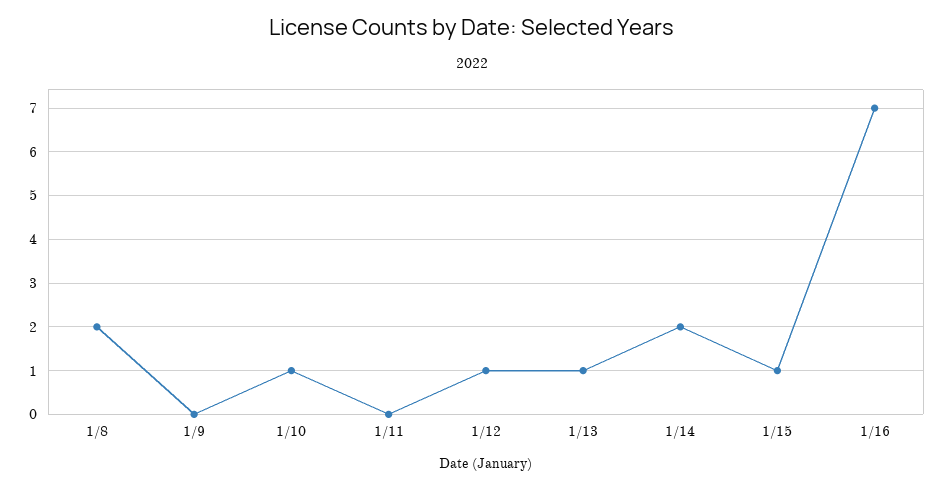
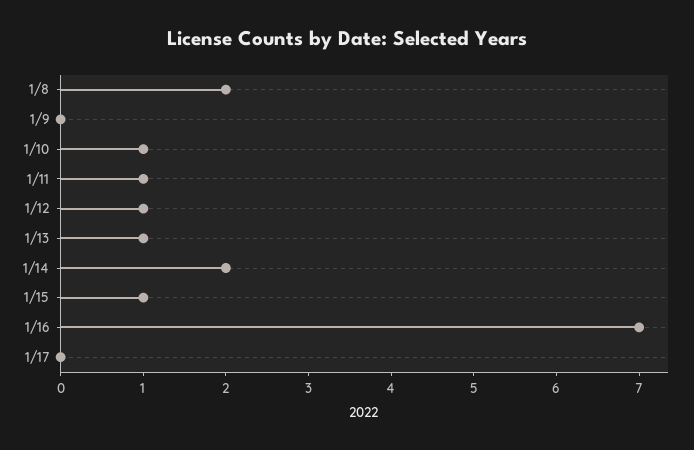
1/11: 0 -> 1
1/17: none -> 0

